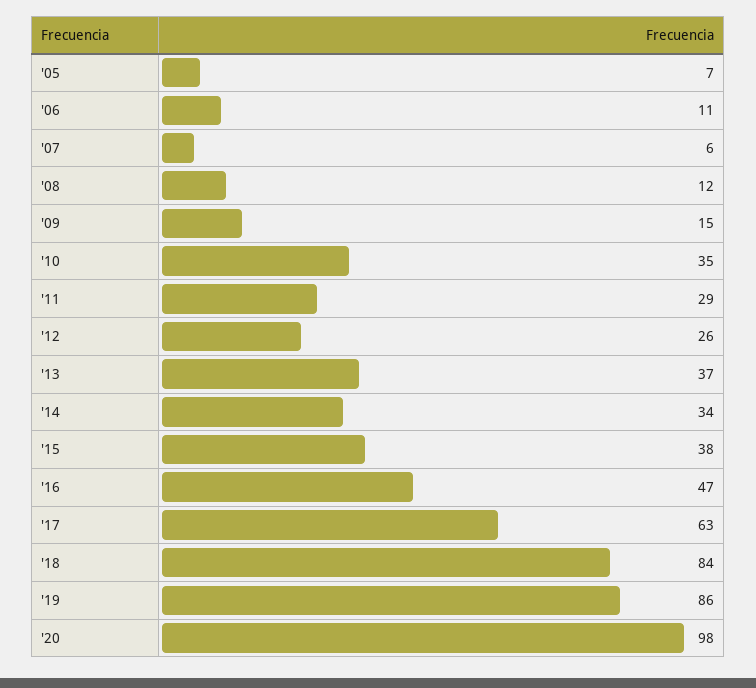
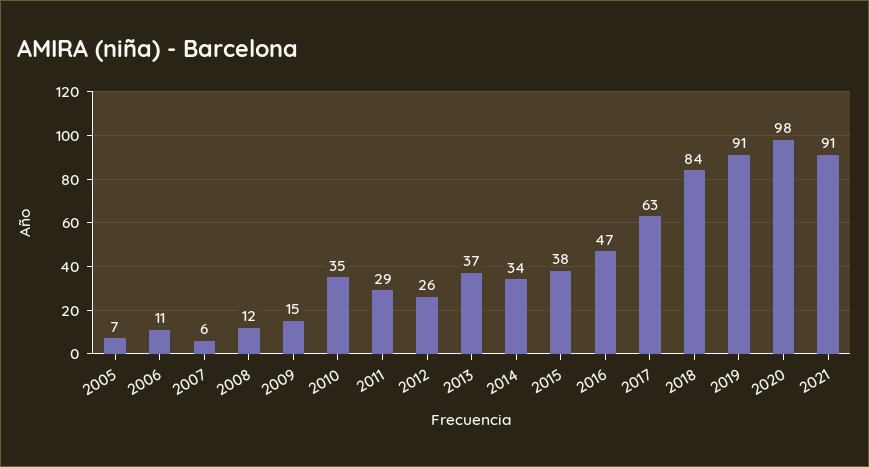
'19: 86 -> 91
2021: none -> 91

